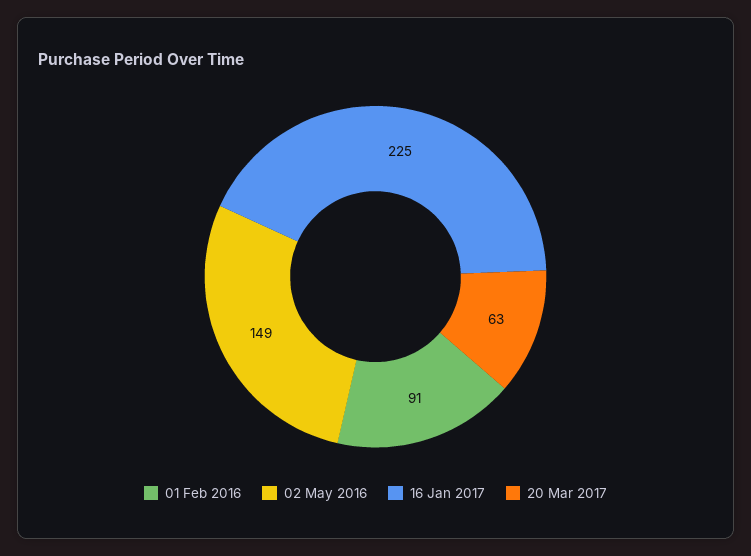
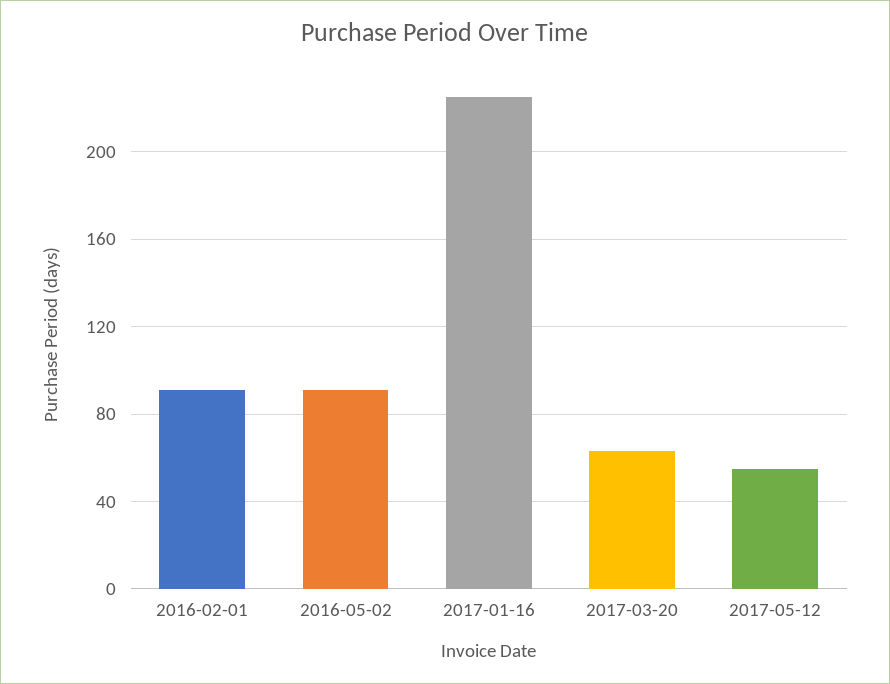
02 May 2016: 149 -> 90
2017-05-12: none -> 55

